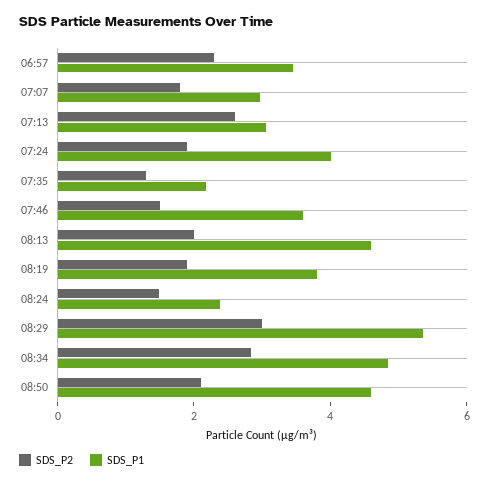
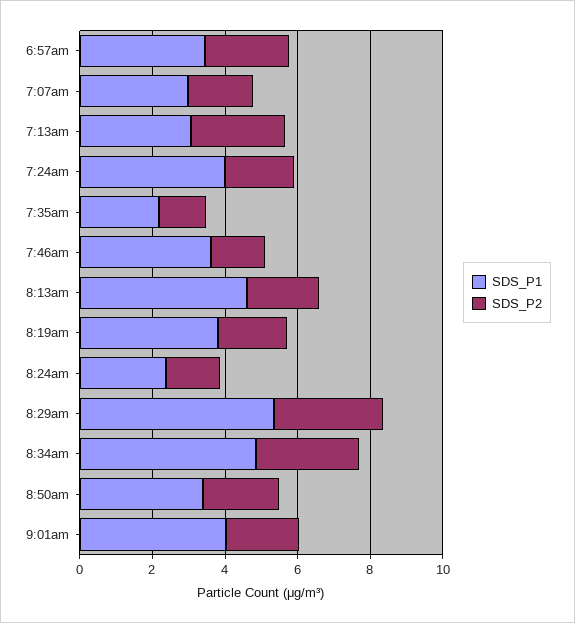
SDS_P1, 08:50: 4.5 -> 3.5
SDS_P1, 9:01am: none -> 4
SDS_P2, 9:01am: none -> 2

